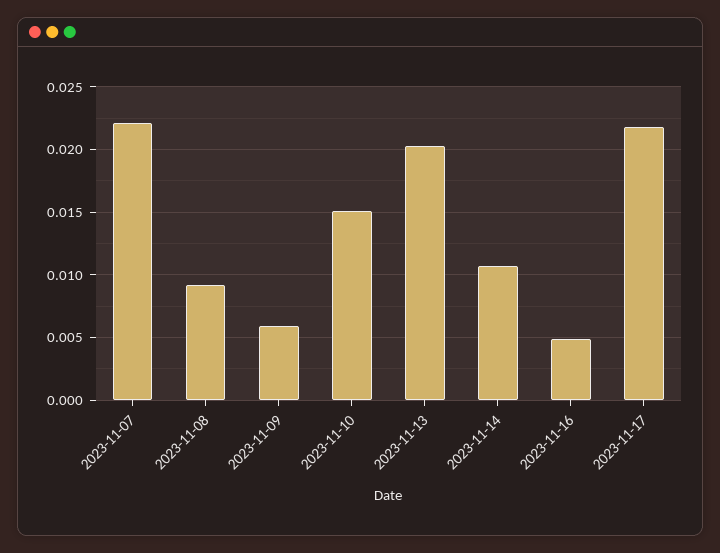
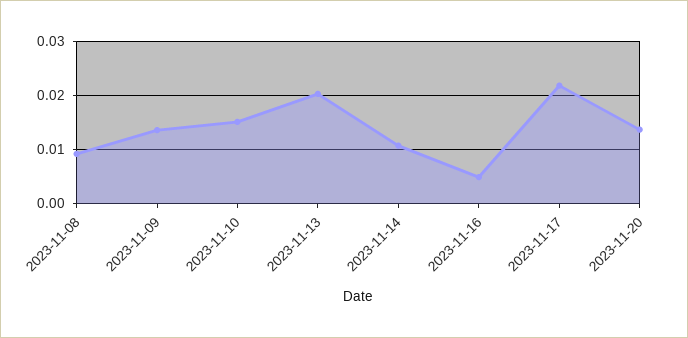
2023-11-07: 0.022 -> none
2023-11-09: 0.006 -> 0.014
2023-11-20: none -> 0.014

